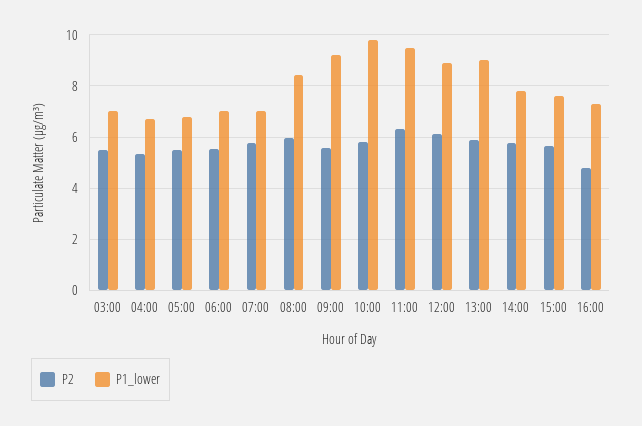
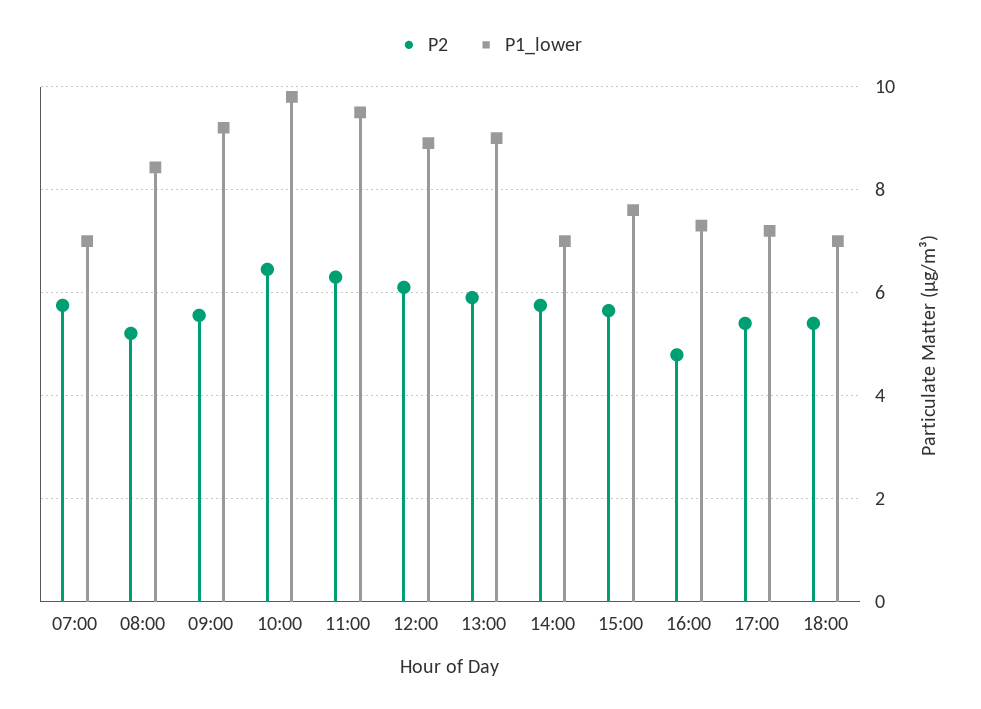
P2, 03:00: 5.5 -> none
P1_lower, 03:00: 7 -> none
P2, 04:00: 5.25 -> none
P1_lower, 04:00: 6.75 -> none
P2, 05:00: 5.5 -> none
P1_lower, 05:00: 6.75 -> none
P2, 06:00: 5.5 -> none
P1_lower, 06:00: 7 -> none
P2, 08:00: 6 -> 5.2
P2, 10:00: 5.75 -> 6.4
P1_lower, 14:00: 7.75 -> 7
P2, 17:00: none -> 5.4
P1_lower, 17:00: none -> 7.2
P2, 18:00: none -> 5.4
P1_lower, 18:00: none -> 7

